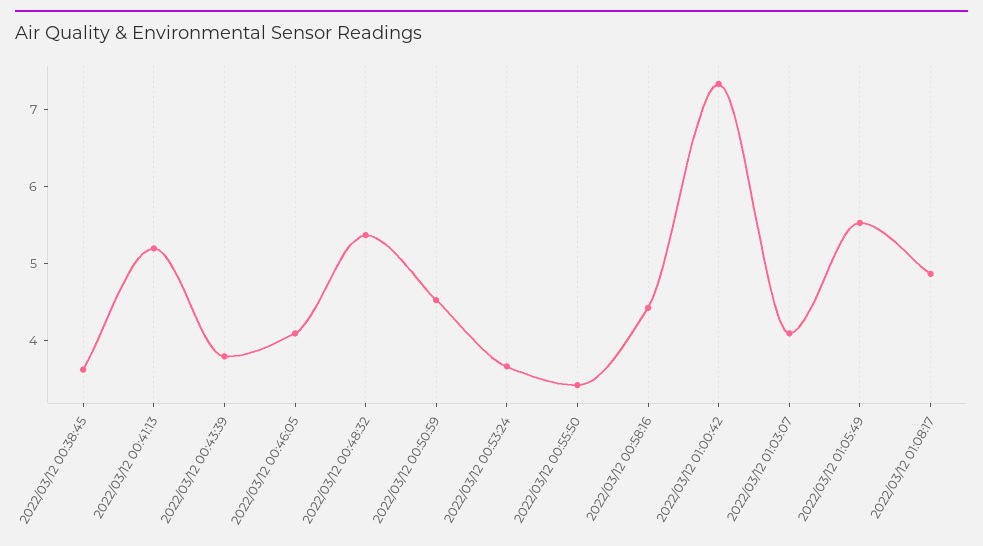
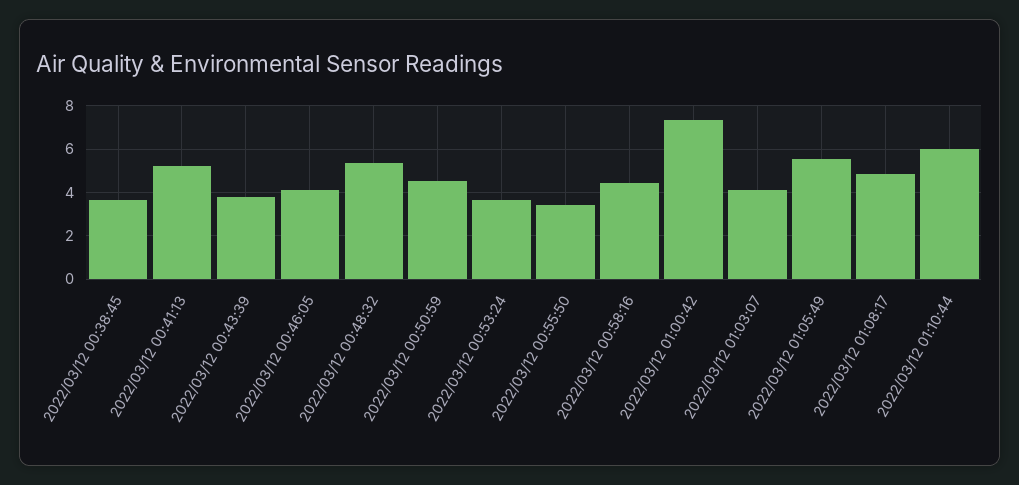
2022/03/12 01:10:44: none -> 6

